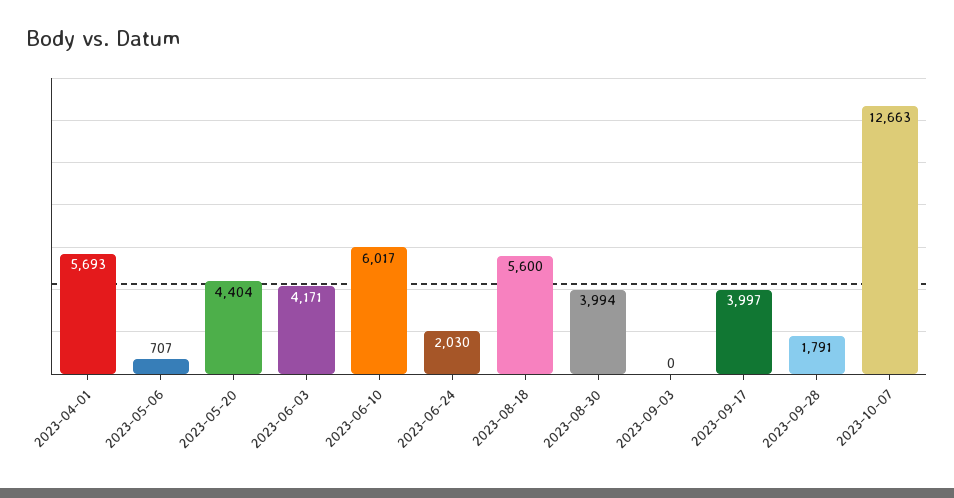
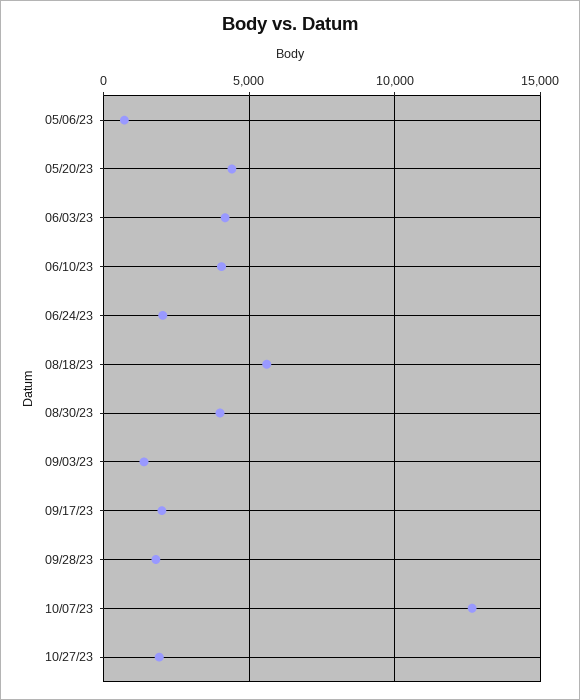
2023-04-01: 5693 -> none
2023-06-10: 6017 -> 4000
2023-09-03: 0 -> 1500
2023-09-17: 3997 -> 2000
10/27/23: none -> 2000

